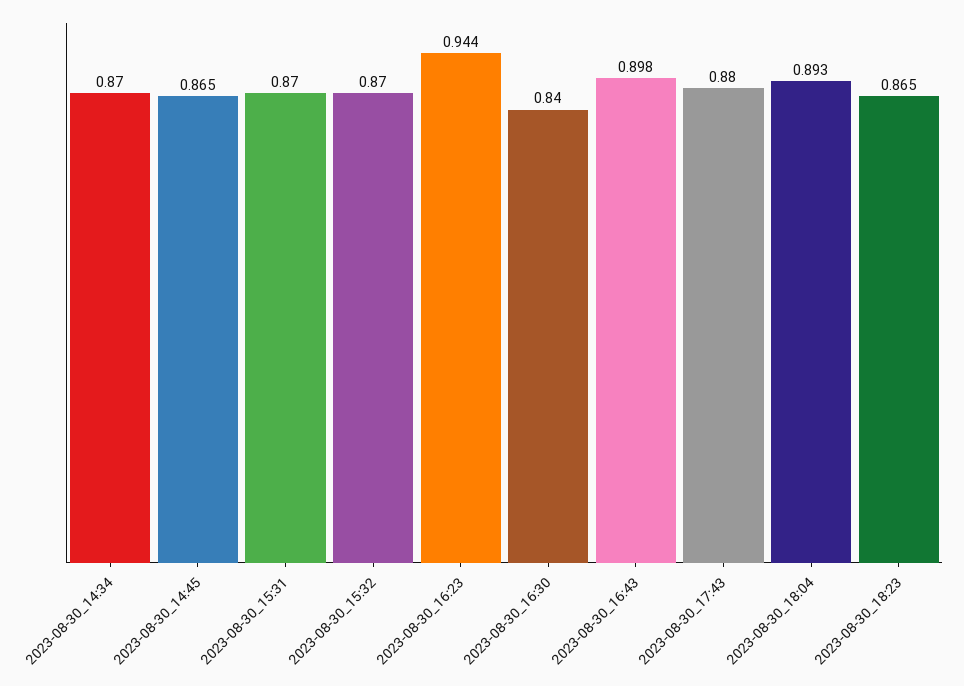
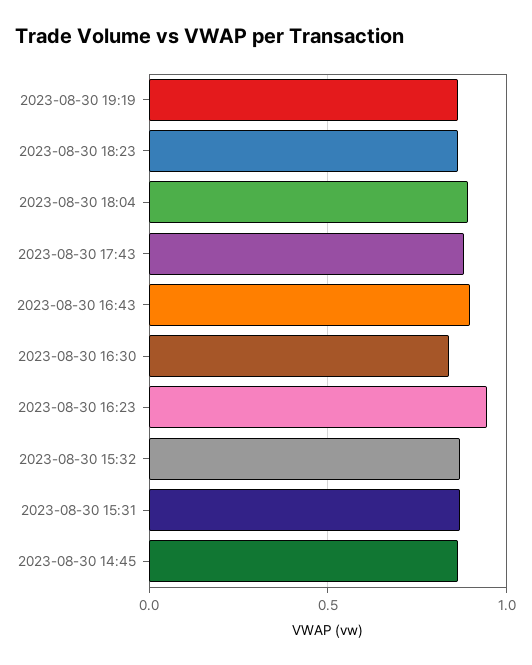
2023-08-30_14:34: 0.87 -> none
2023-08-30 19:19: none -> 0.85

